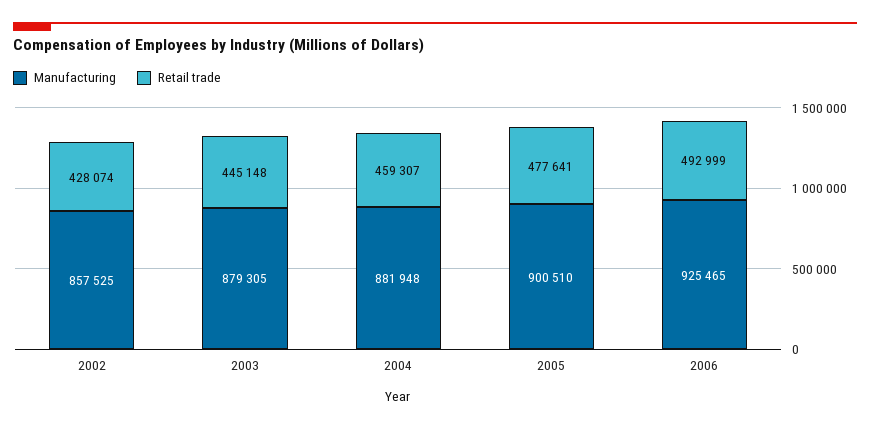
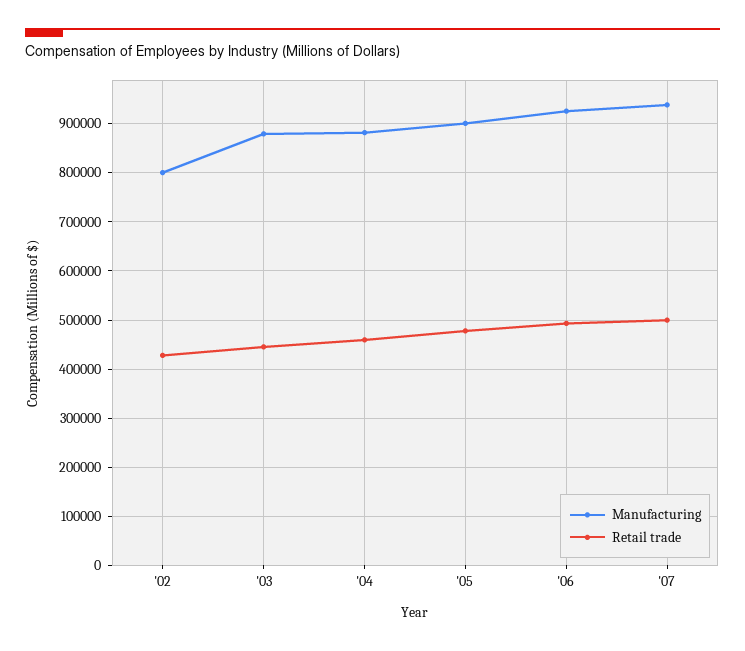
Manufacturing, 2002: 857525 -> 800000
Manufacturing, '07: none -> 940000
Retail trade, '07: none -> 500000

